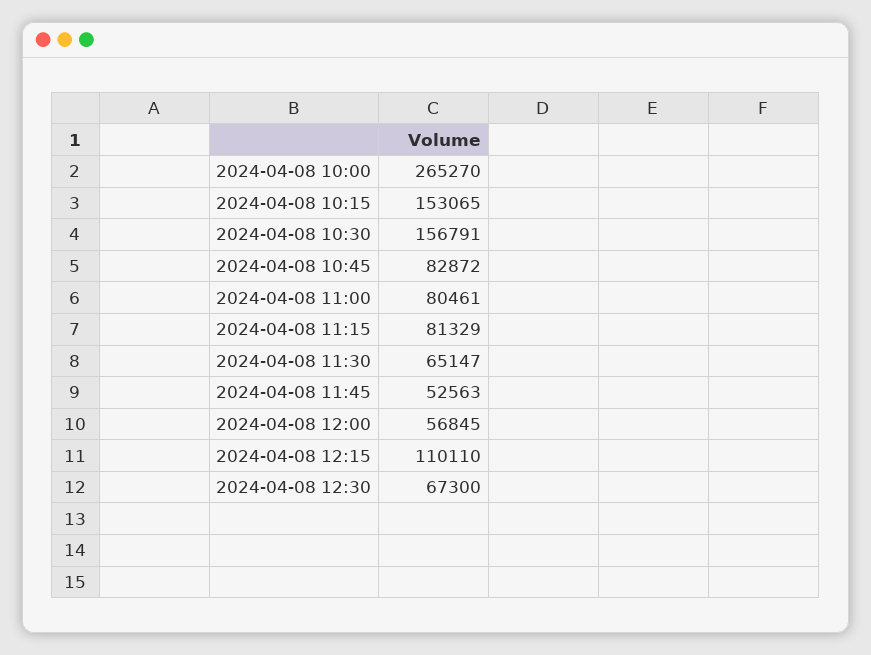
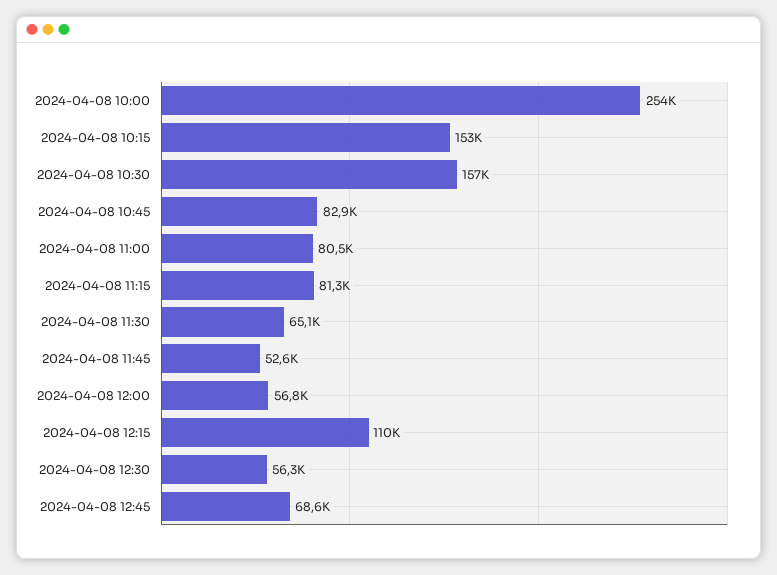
2024-04-08 10:00: 265270 -> 254000
2024-04-08 12:30: 67300 -> 56300
2024-04-08 12:45: none -> 68600

